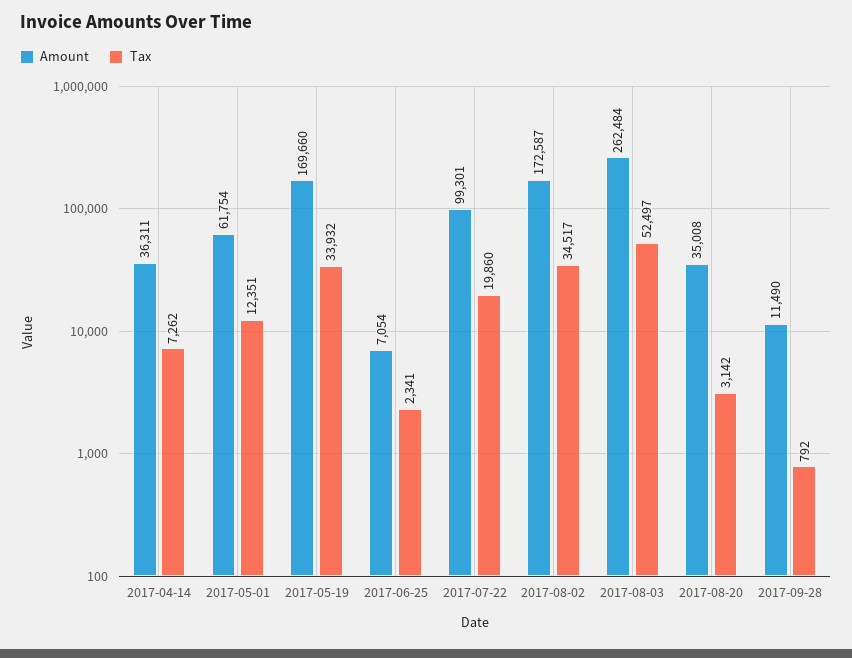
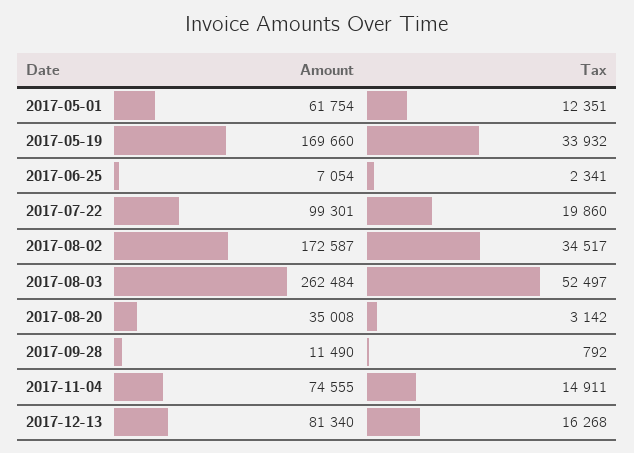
Amount, 2017-04-14: 36311 -> none
Tax, 2017-04-14: 7262 -> none
Amount, 2017-11-04: none -> 74555
Tax, 2017-11-04: none -> 14911
Amount, 2017-12-13: none -> 81340
Tax, 2017-12-13: none -> 16268

